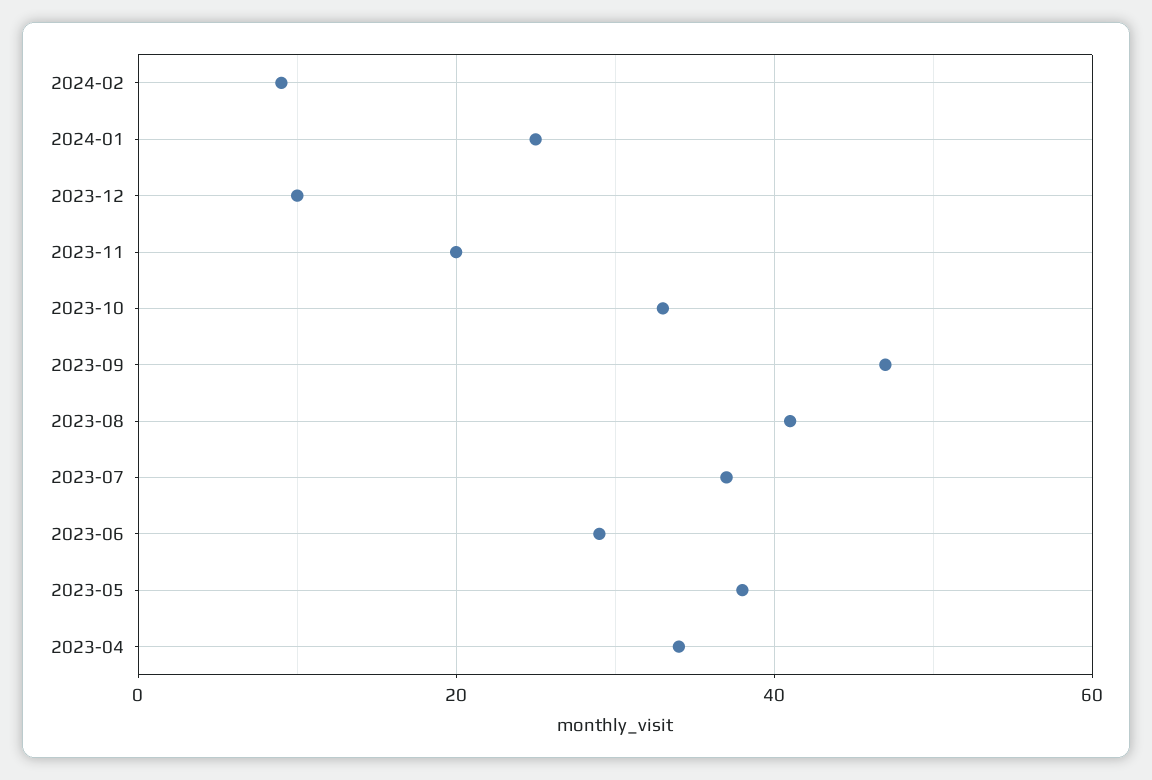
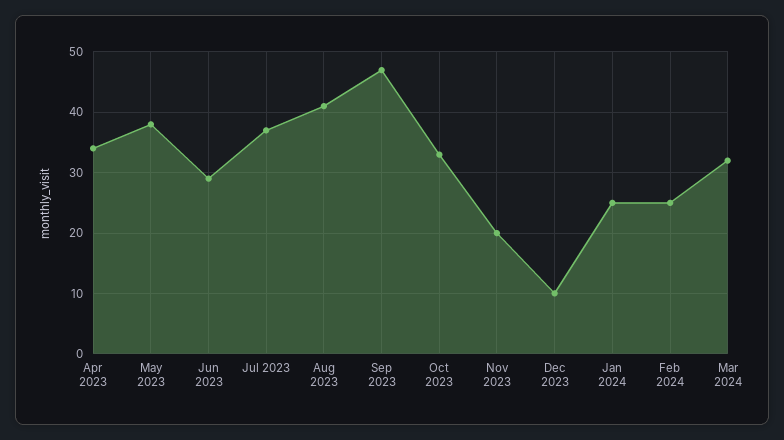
2024-02: 10 -> 25
Mar 2024: none -> 32

